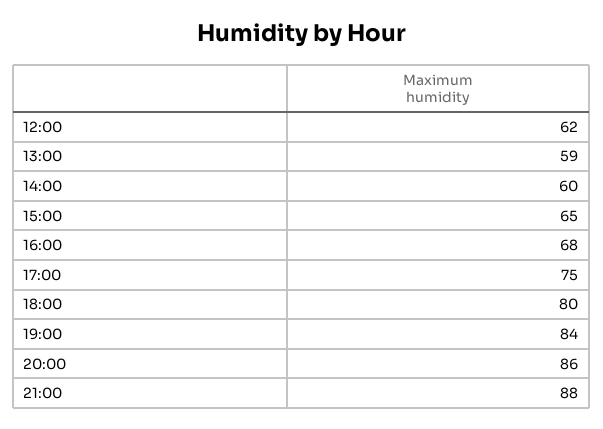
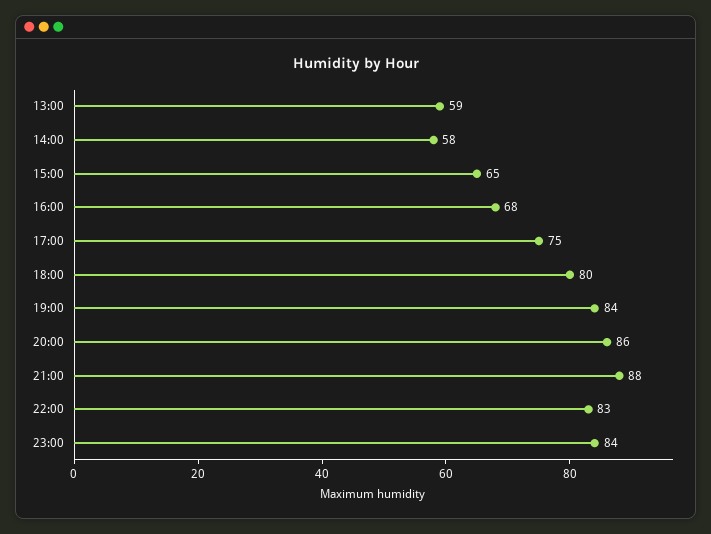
12:00: 62 -> none
14:00: 60 -> 58
22:00: none -> 83
23:00: none -> 84

